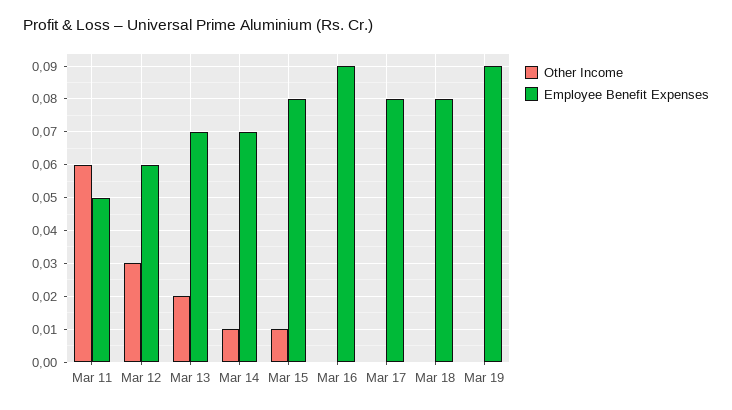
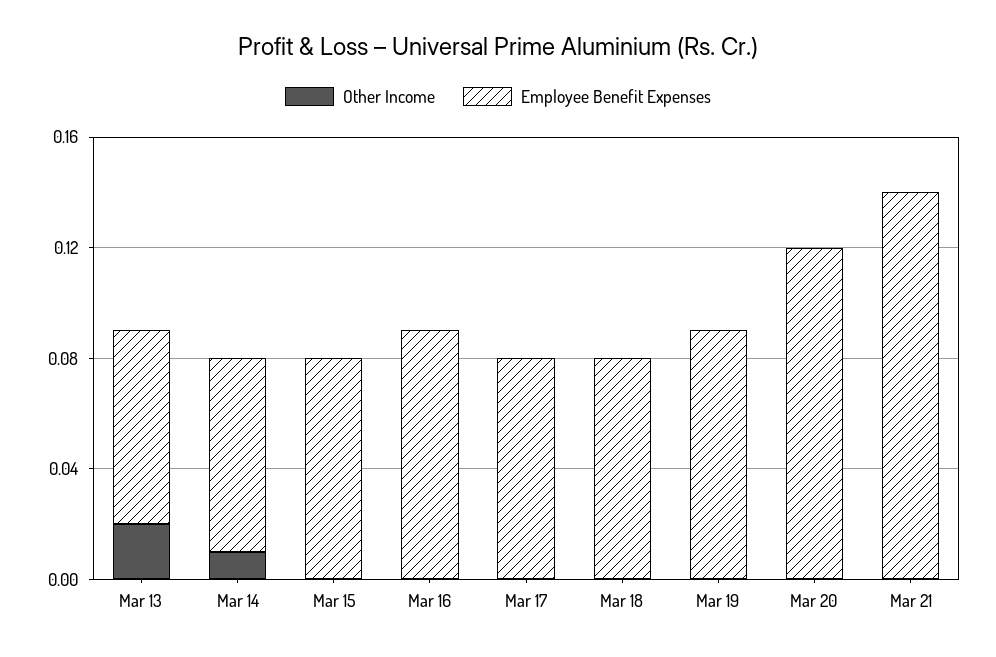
Other Income, Mar 11: 0.06 -> none
Employee Benefit Expenses, Mar 11: 0.05 -> none
Other Income, Mar 12: 0.03 -> none
Employee Benefit Expenses, Mar 12: 0.06 -> none
Other Income, Mar 15: 0.01 -> 0
Other Income, Mar 20: none -> 0
Employee Benefit Expenses, Mar 20: none -> 0.12
Other Income, Mar 21: none -> 0
Employee Benefit Expenses, Mar 21: none -> 0.14

